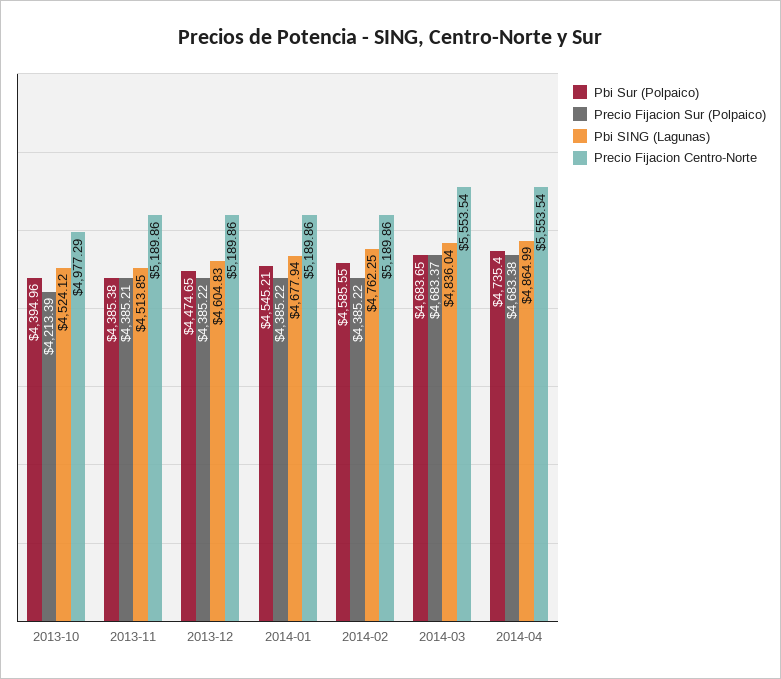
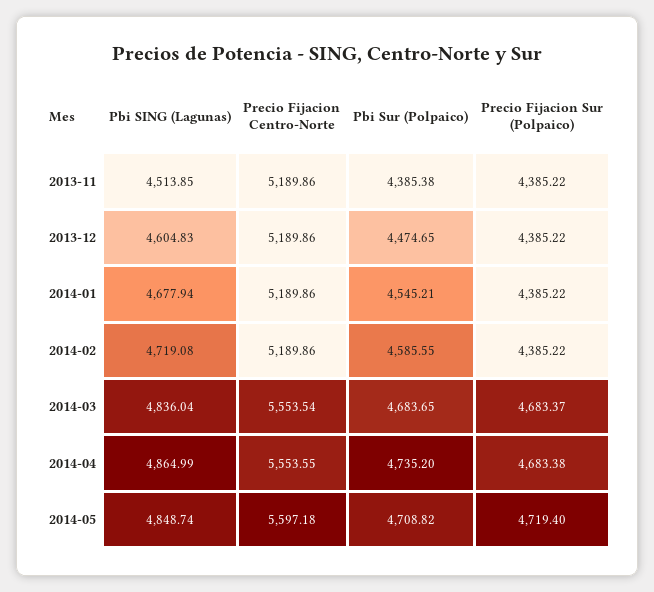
Pbi Sur (Polpaico), 2013-10: 4394.96 -> none
Precio Fijacion Sur (Polpaico), 2013-10: 4213.39 -> none
Pbi SING (Lagunas), 2013-10: 4524.12 -> none
Precio Fijacion Centro-Norte, 2013-10: 4977.29 -> none
Precio Fijacion Sur (Polpaico), 2013-11: 4385.21 -> 4385.22
Pbi SING (Lagunas), 2014-02: 4762.25 -> 4719.08
Pbi Sur (Polpaico), 2014-04: 4735.4 -> 4735.2
Precio Fijacion Centro-Norte, 2014-04: 5553.54 -> 5553.55
Pbi SING (Lagunas), 2014-05: none -> 4848.74
Precio Fijacion Centro-Norte, 2014-05: none -> 5597.18
Pbi Sur (Polpaico), 2014-05: none -> 4708.82
Precio Fijacion Sur (Polpaico), 2014-05: none -> 4719.4

